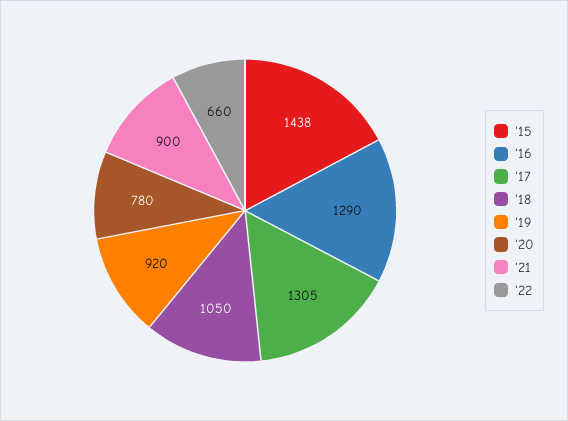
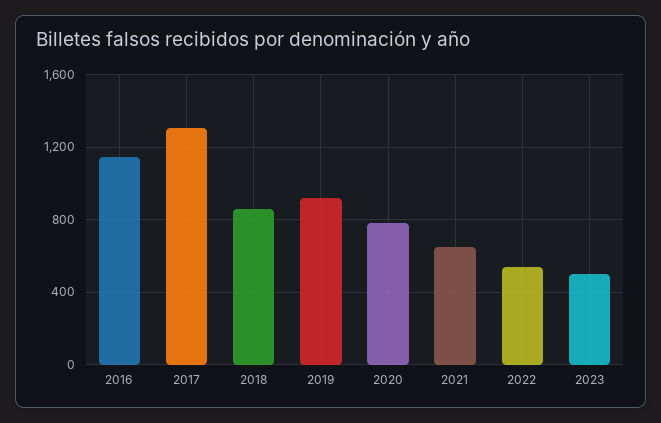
'15: 1438 -> none
'16: 1290 -> 1150
'18: 1050 -> 850
'21: 900 -> 650
'22: 660 -> 550
2023: none -> 500

